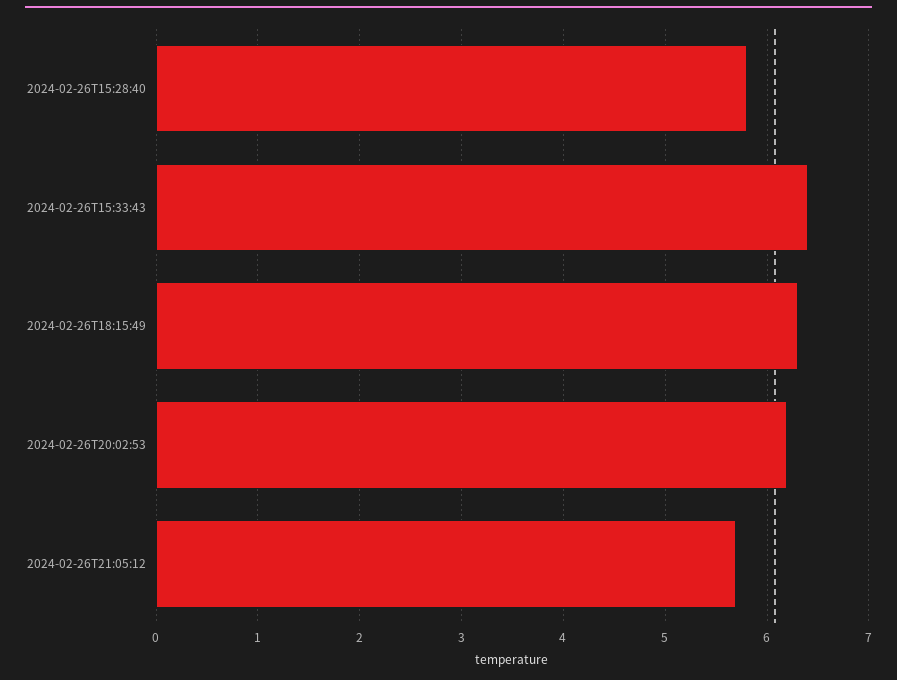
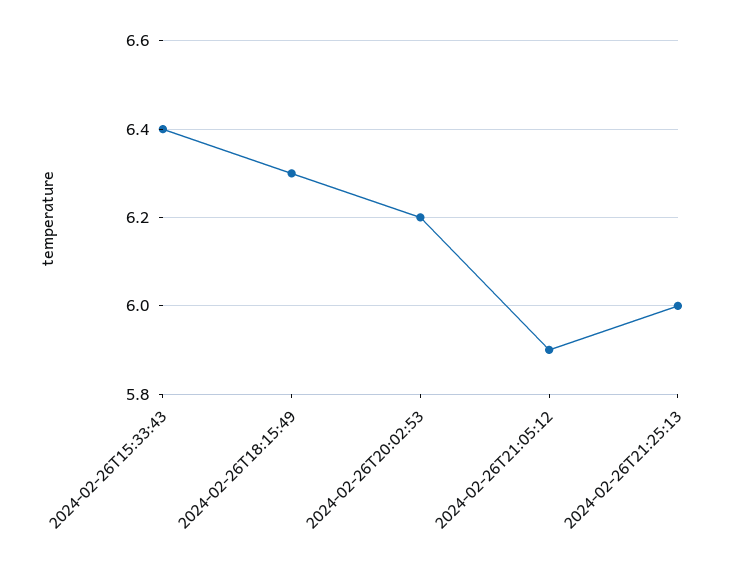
2024-02-26T15:28:40: 5.8 -> none
2024-02-26T21:05:12: 5.7 -> 5.9
2024-02-26T21:25:13: none -> 6

